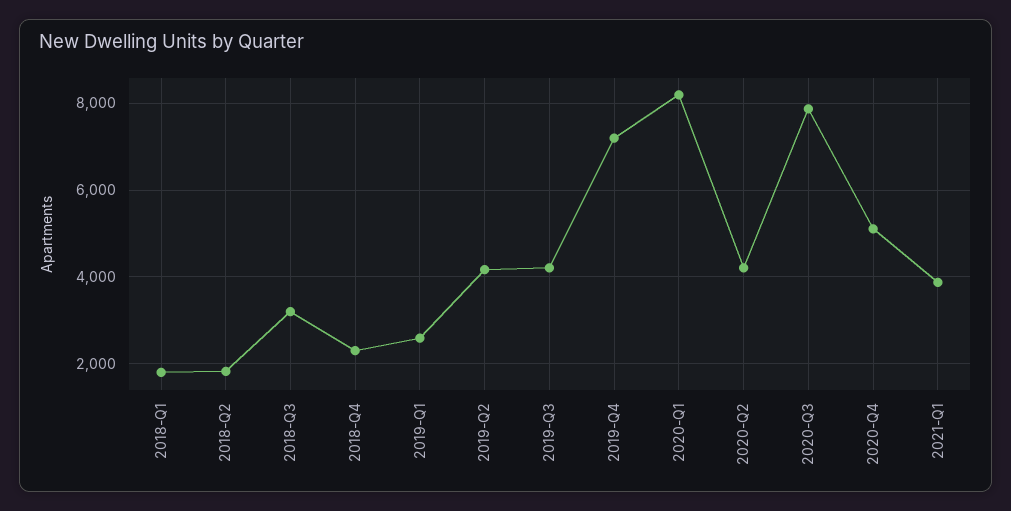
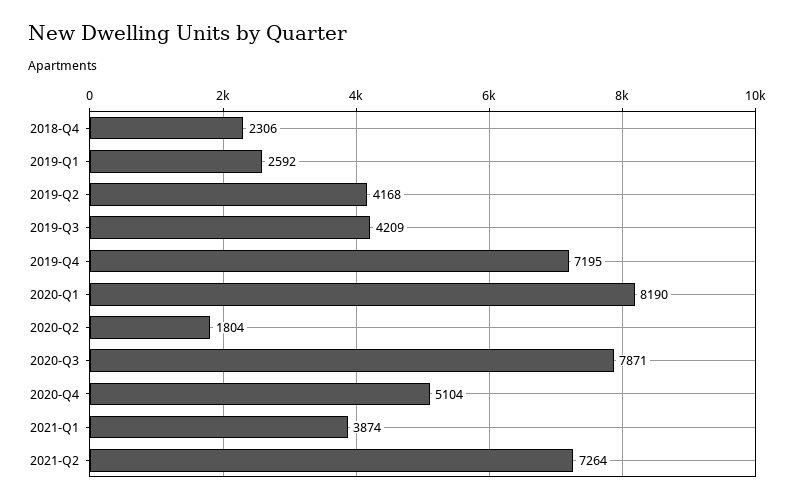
2018-Q1: 1800 -> none
2018-Q2: 1800 -> none
2018-Q3: 3200 -> none
2020-Q2: 4200 -> 1804
2021-Q2: none -> 7264

